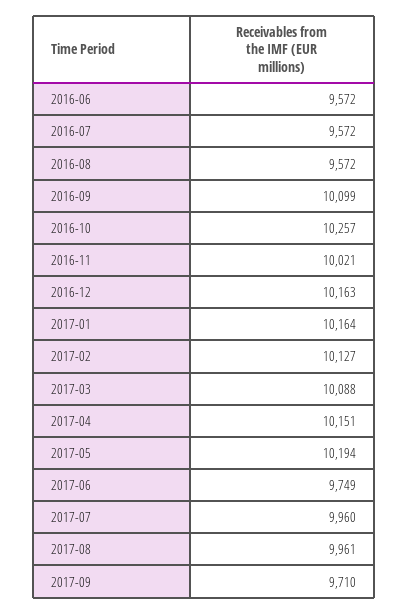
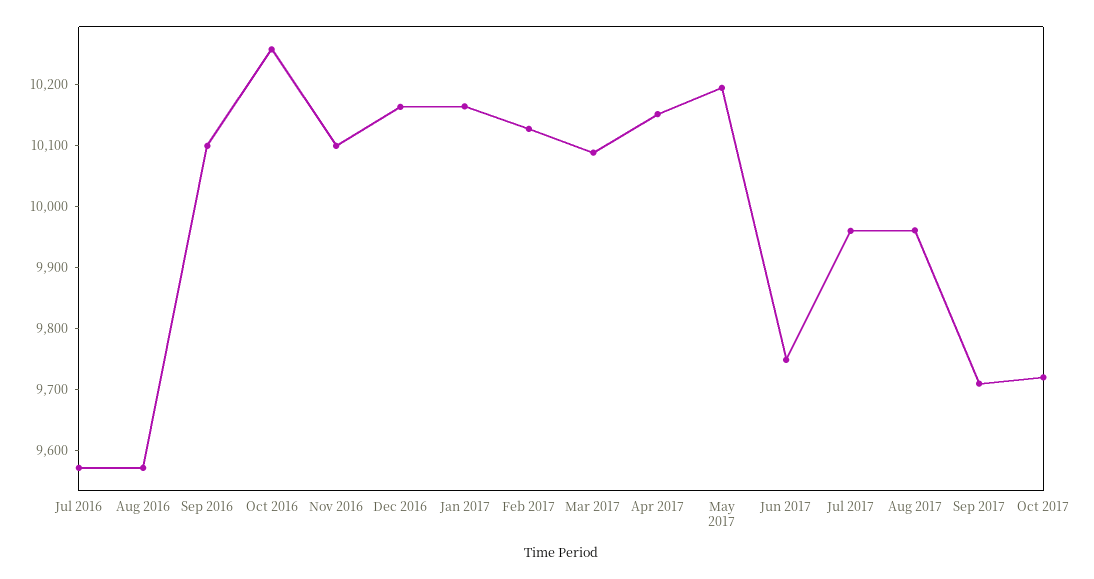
2016-06: 9572 -> none
2016-11: 10021 -> 10100
Oct 2017: none -> 9720

